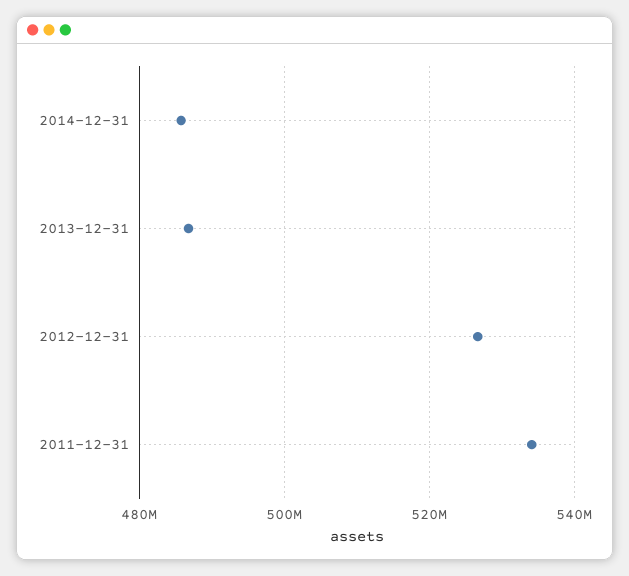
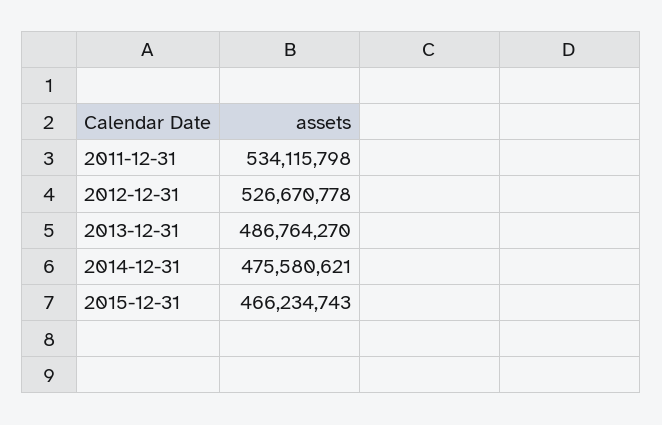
2014-12-31: 486000000 -> 475580621
2015-12-31: none -> 466234743

